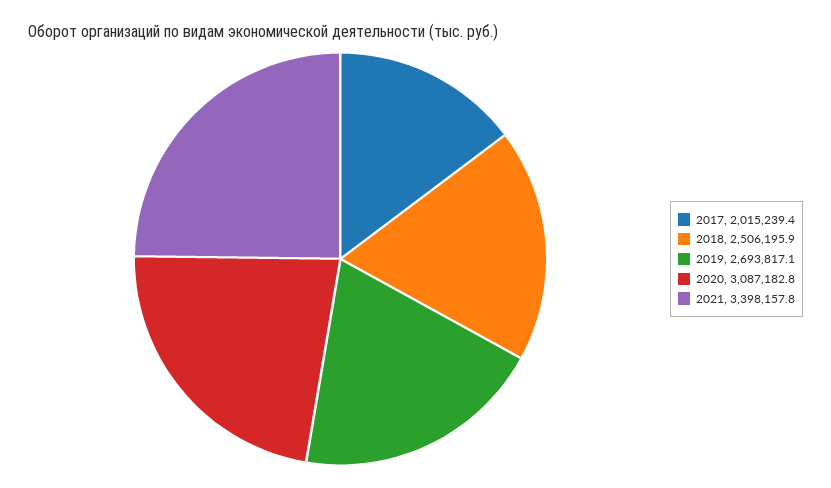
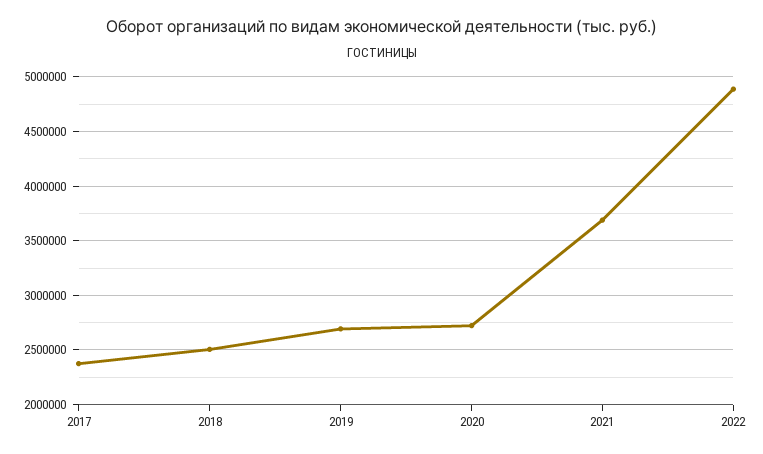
2017: 2015239.4 -> 2400000
2020: 3087182.8 -> 2700000
2021: 3398157.8 -> 3700000
2022: none -> 4900000

